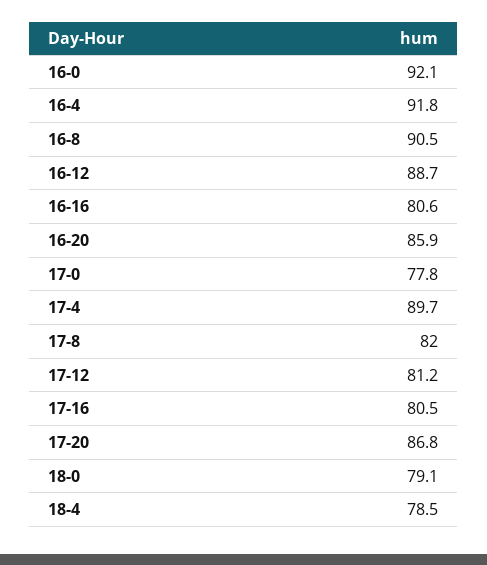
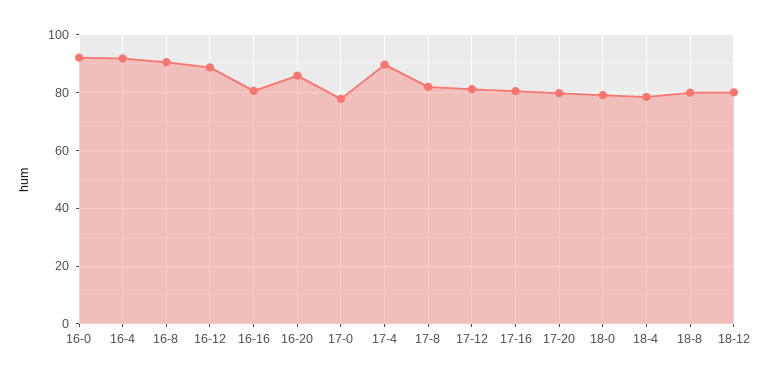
17-20: 86.8 -> 80
18-8: none -> 80
18-12: none -> 80

